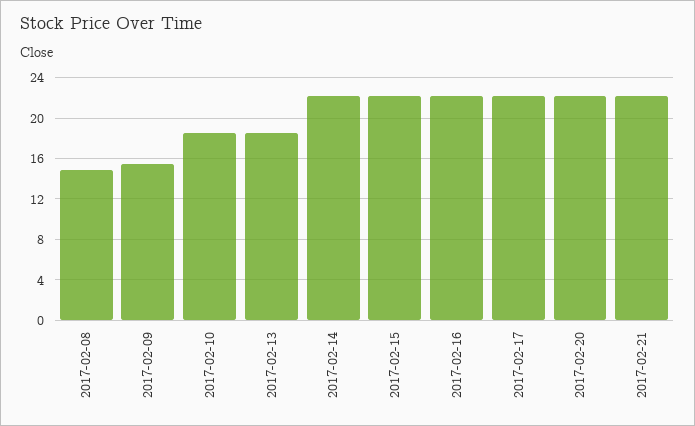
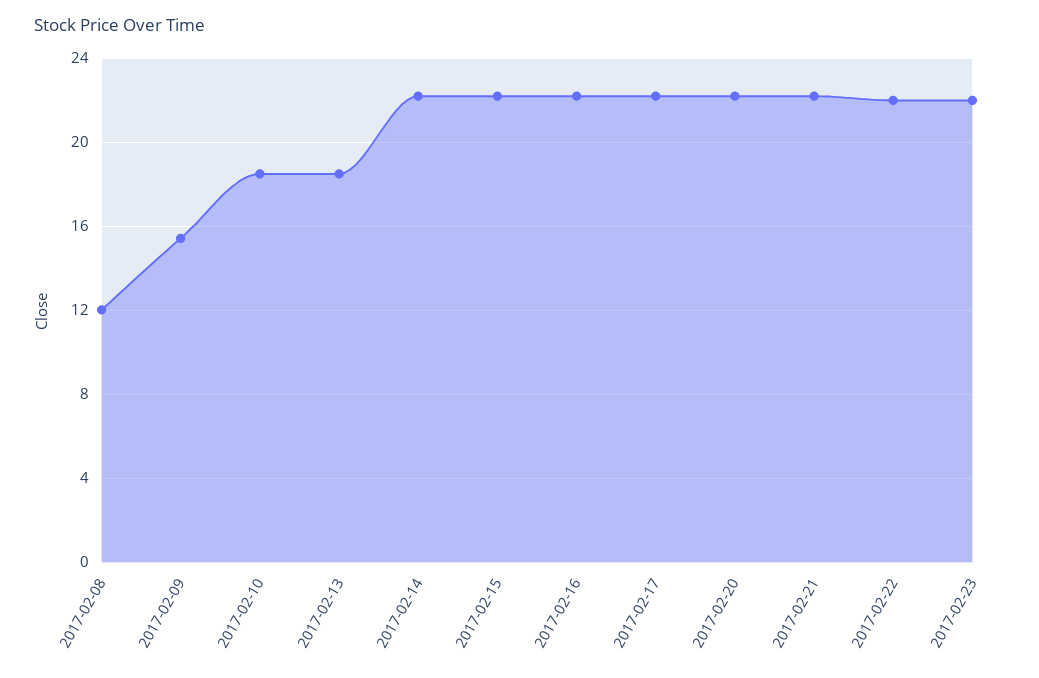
2017-02-08: 15 -> 12
2017-02-22: none -> 22
2017-02-23: none -> 22

